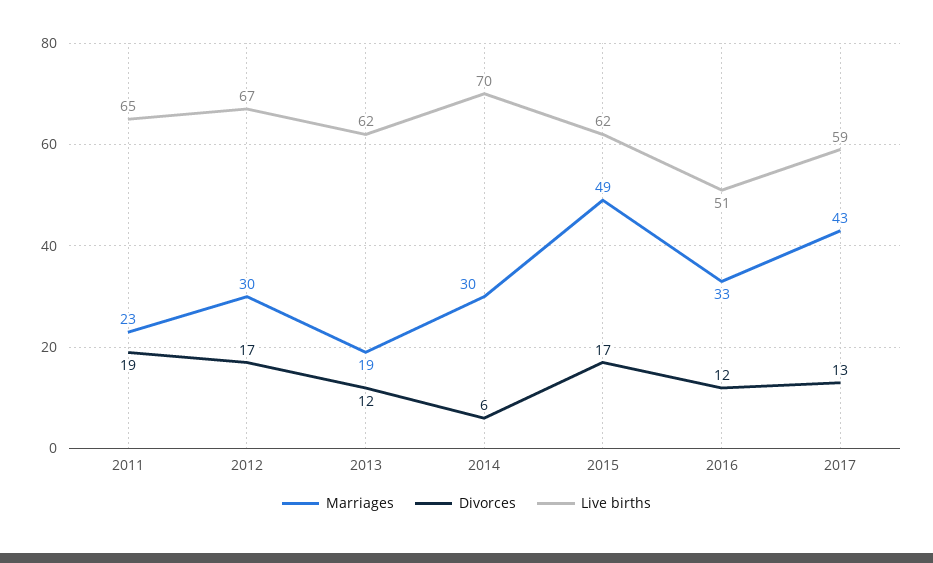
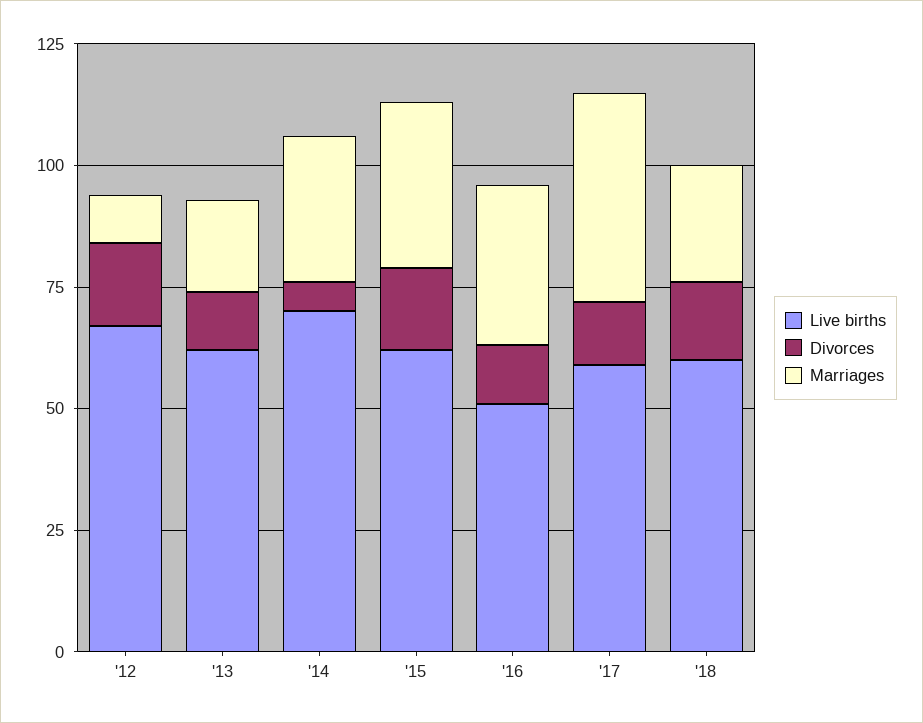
Marriages, 2011: 23 -> none
Divorces, 2011: 19 -> none
Live births, 2011: 65 -> none
Marriages, 2012: 30 -> 10
Marriages, 2015: 49 -> 35
Live births, '18: none -> 60
Divorces, '18: none -> 15
Marriages, '18: none -> 25

